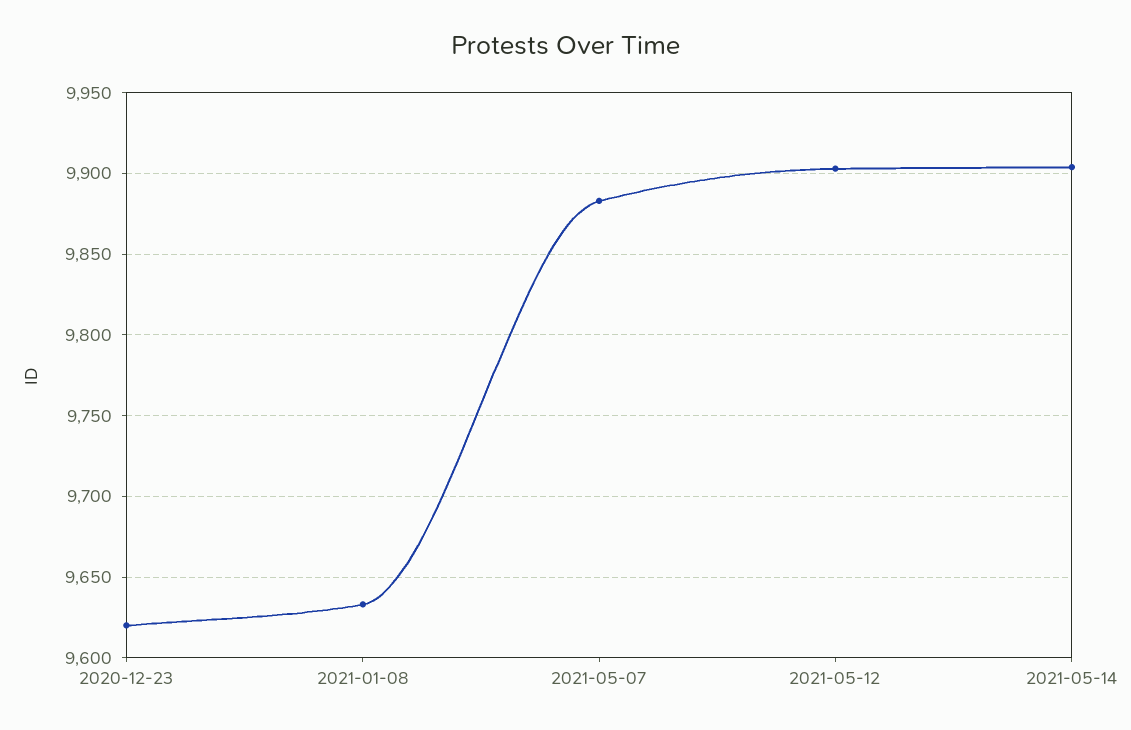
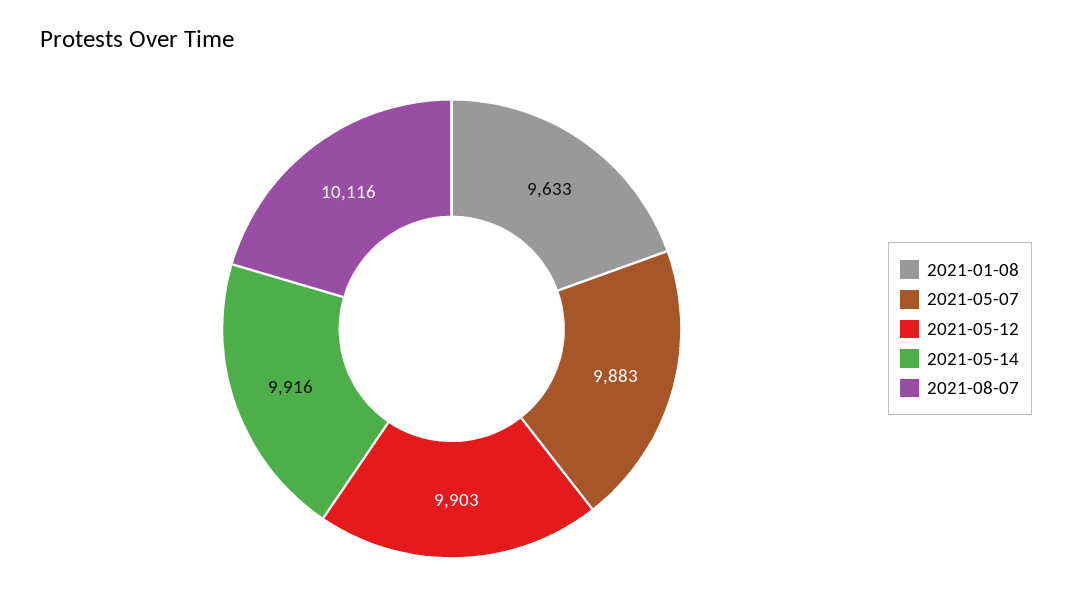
2020-12-23: 9620 -> none
2021-05-14: 9905 -> 9916
2021-08-07: none -> 10116

